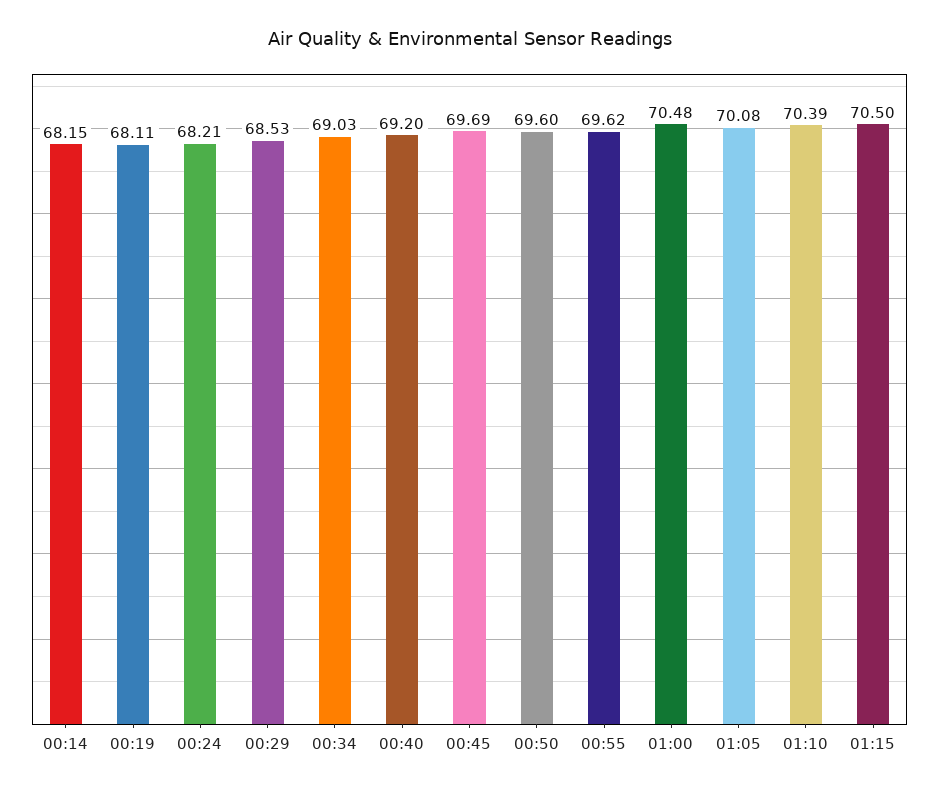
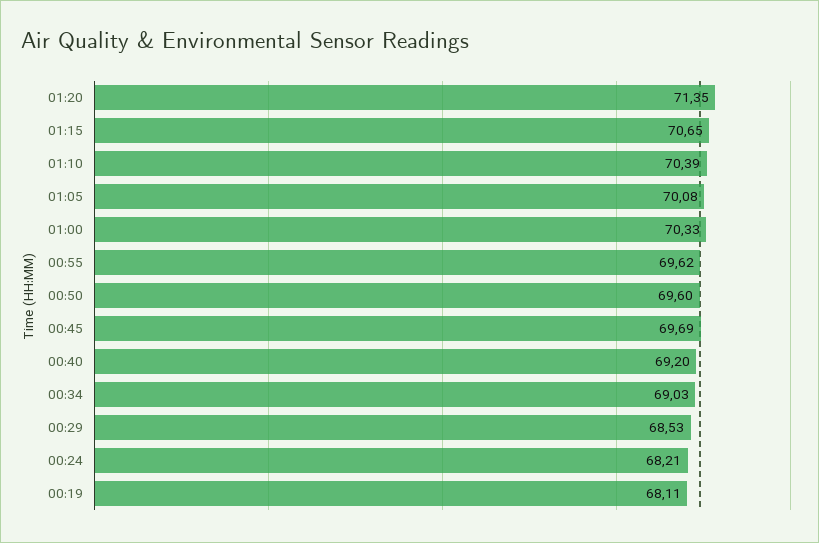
00:14: 68.15 -> none
01:00: 70.48 -> 70.33
01:15: 70.5 -> 70.65
01:20: none -> 71.35

